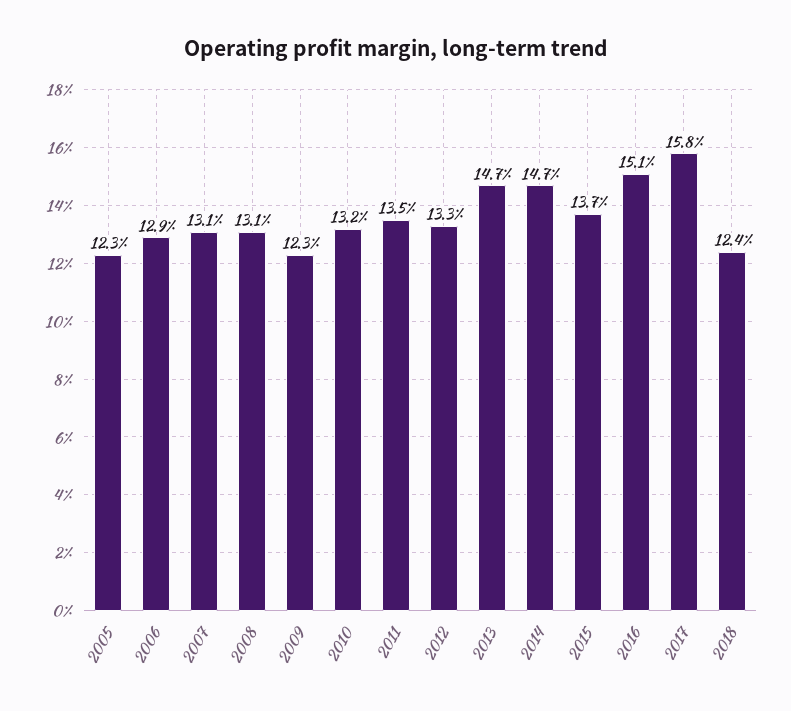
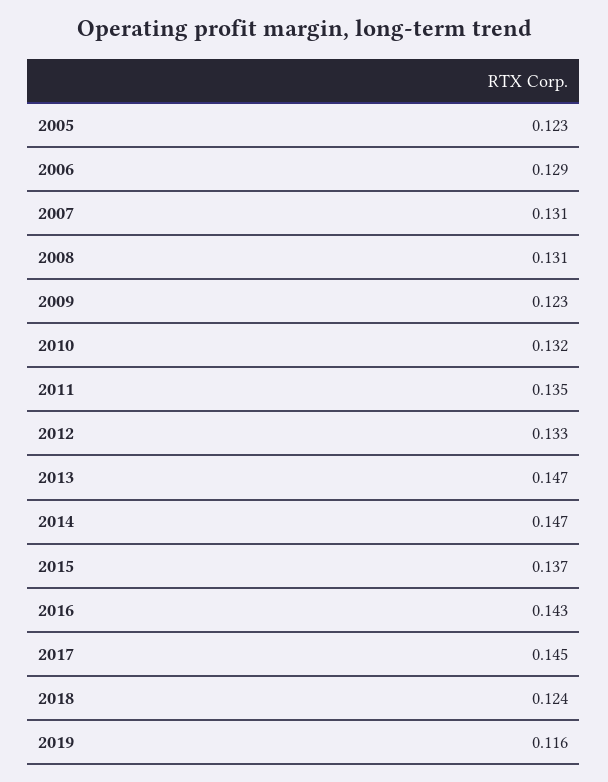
2016: 0.151 -> 0.143
2017: 0.158 -> 0.145
2019: none -> 0.116

